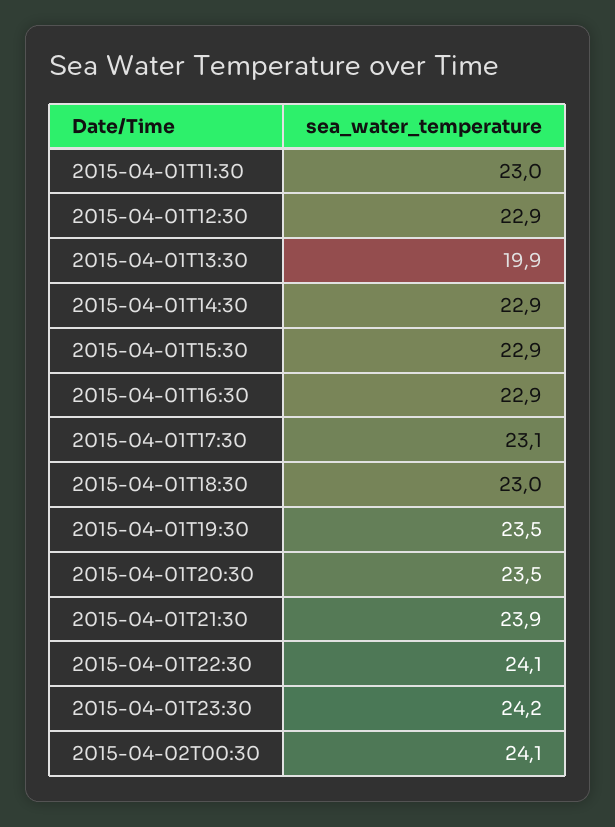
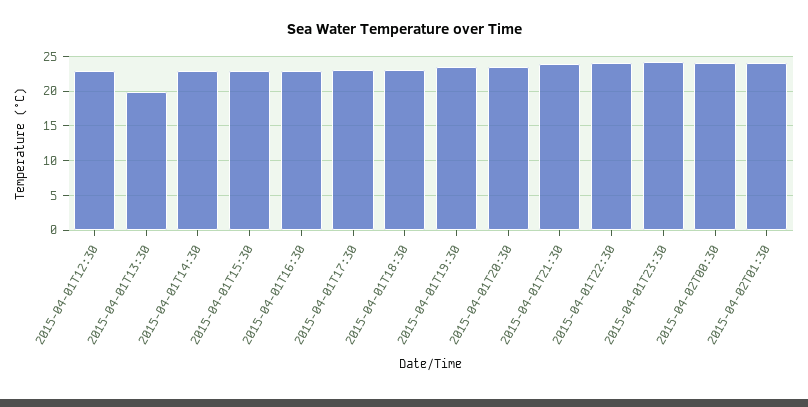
2015-04-01T11:30: 23 -> none
2015-04-02T01:30: none -> 24

